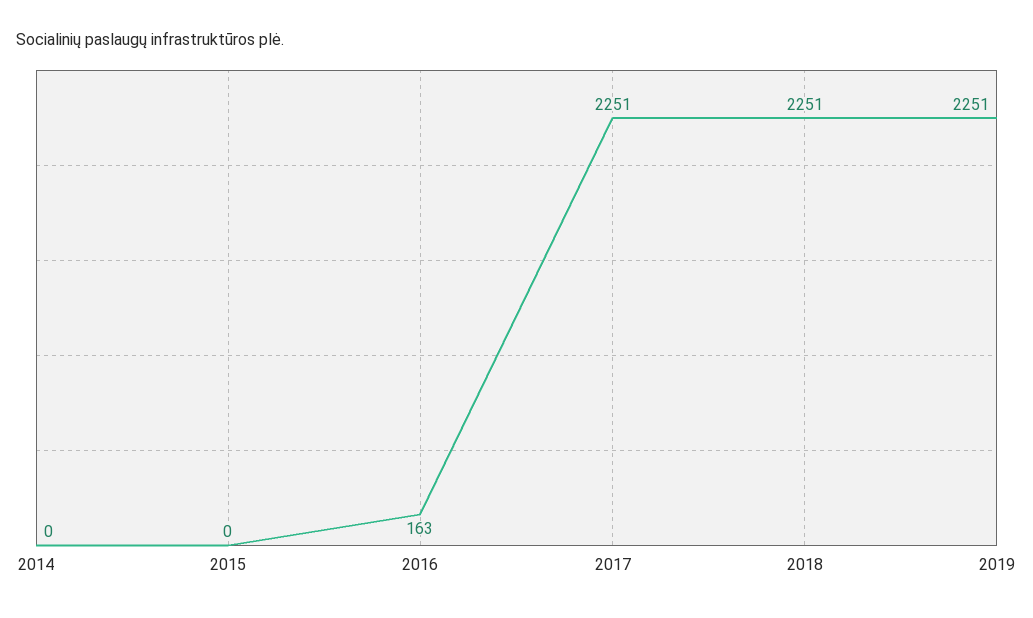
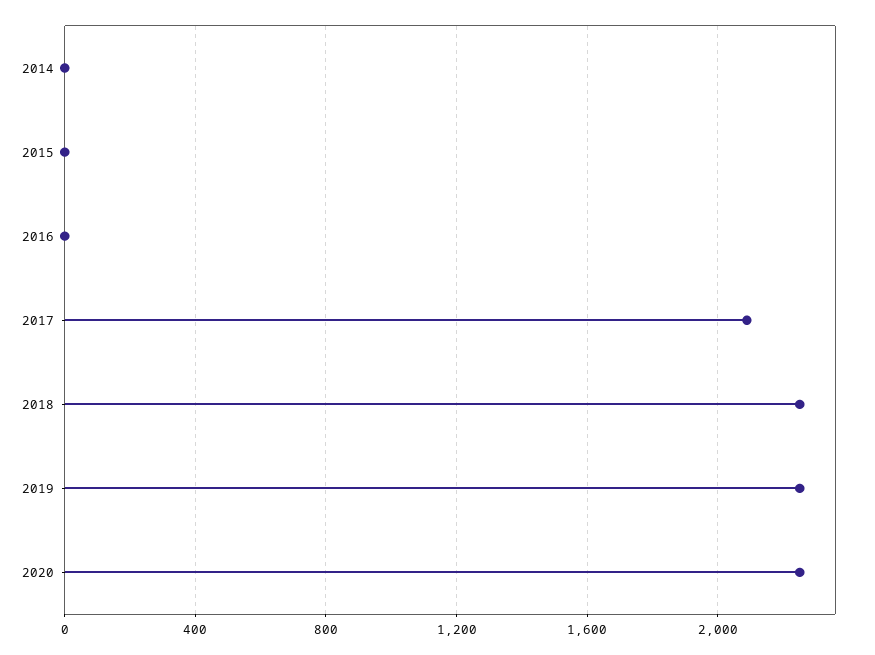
2016: 163 -> 0
2017: 2251 -> 2100
2020: none -> 2250

